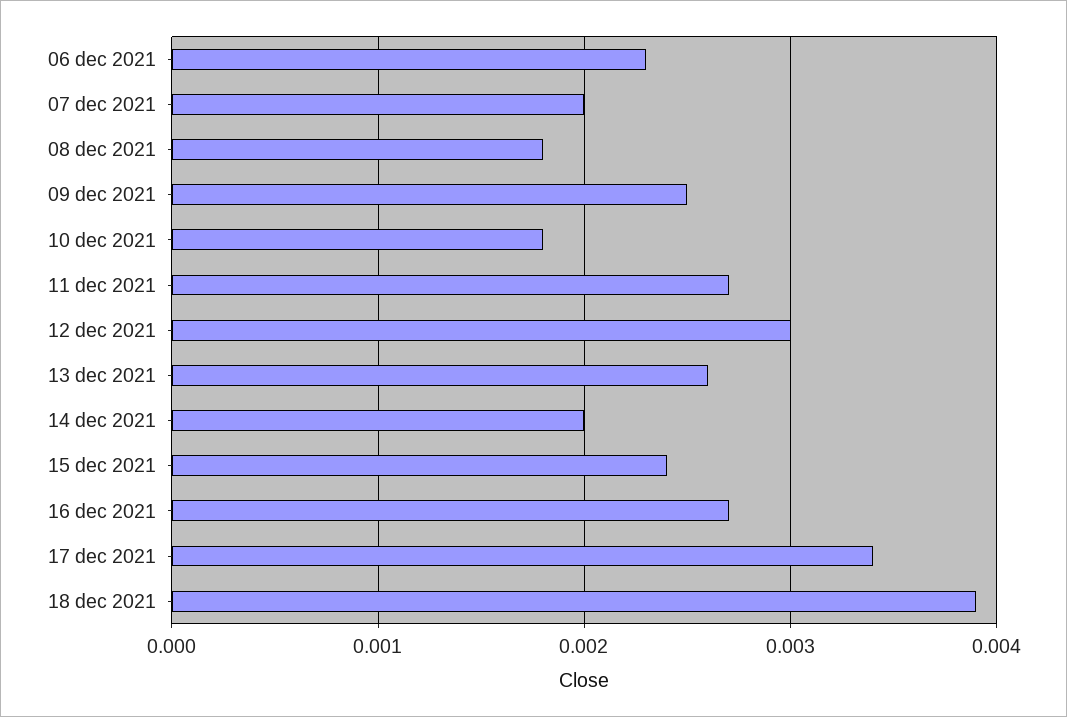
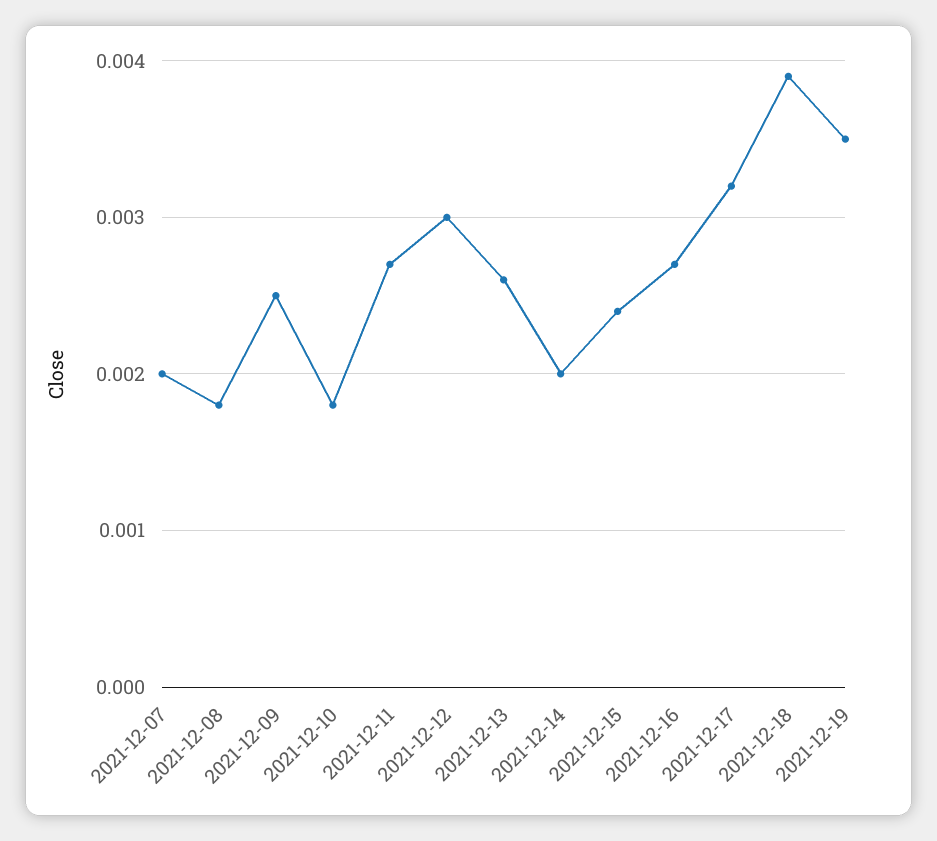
06 dec 2021: 0.0023 -> none
17 dec 2021: 0.0034 -> 0.0032
2021-12-19: none -> 0.0035

